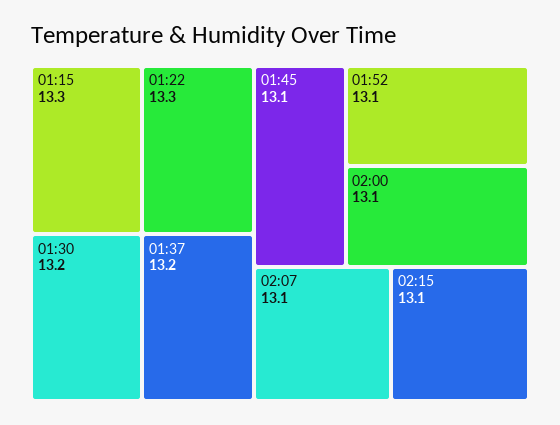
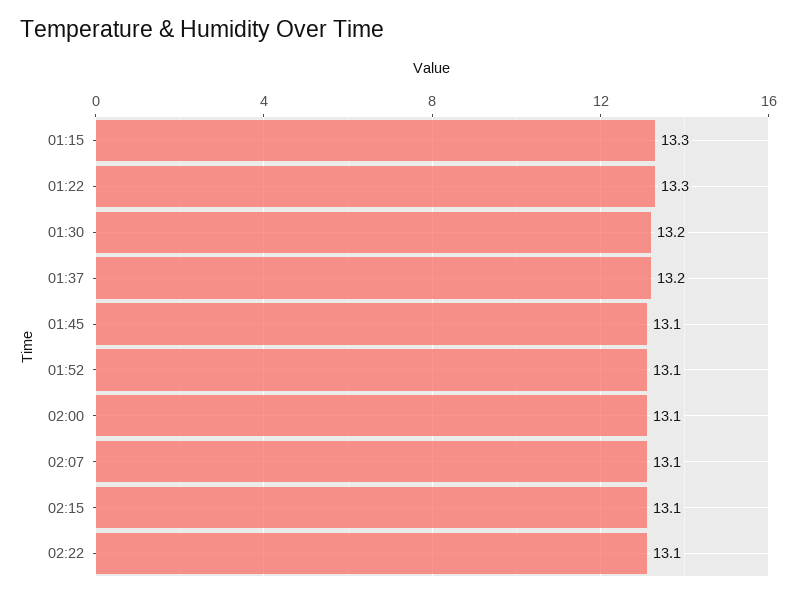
02:22: none -> 13.1

